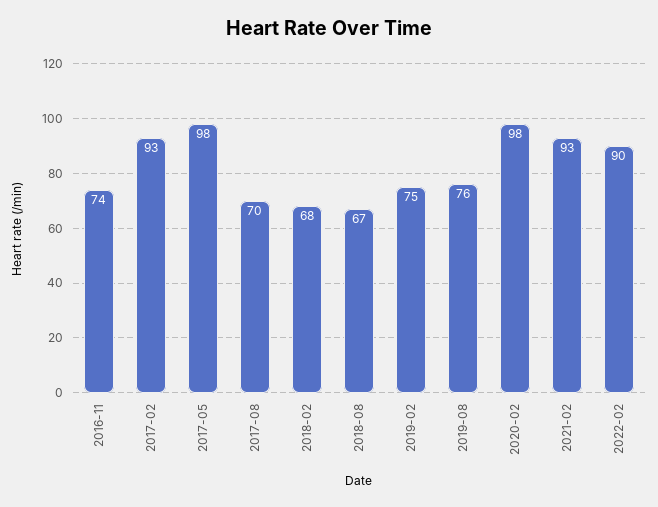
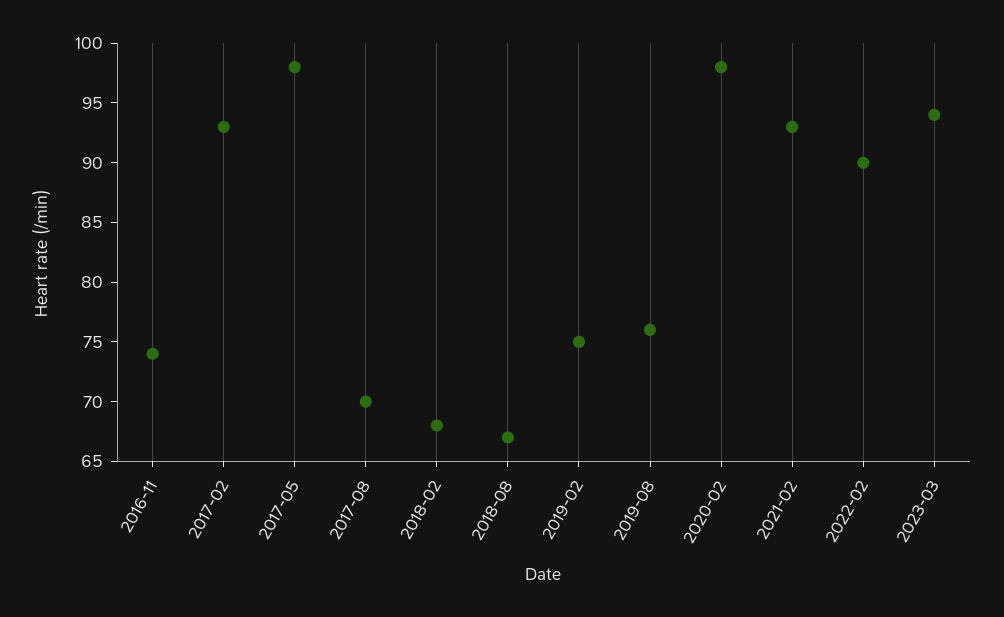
2023-03: none -> 94

